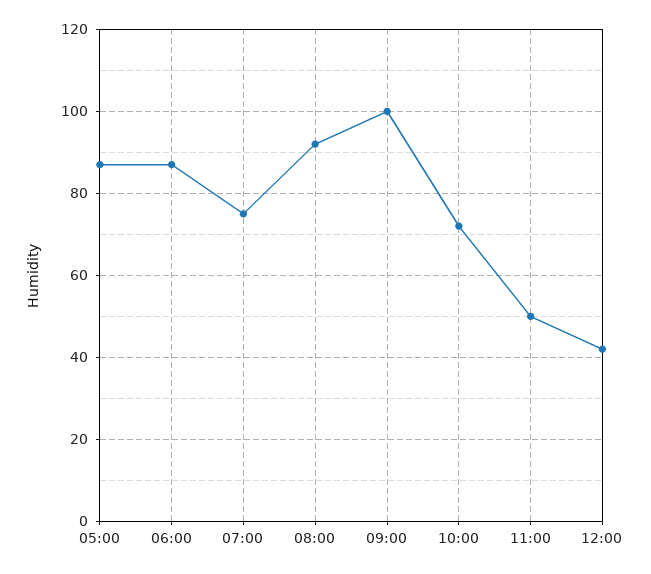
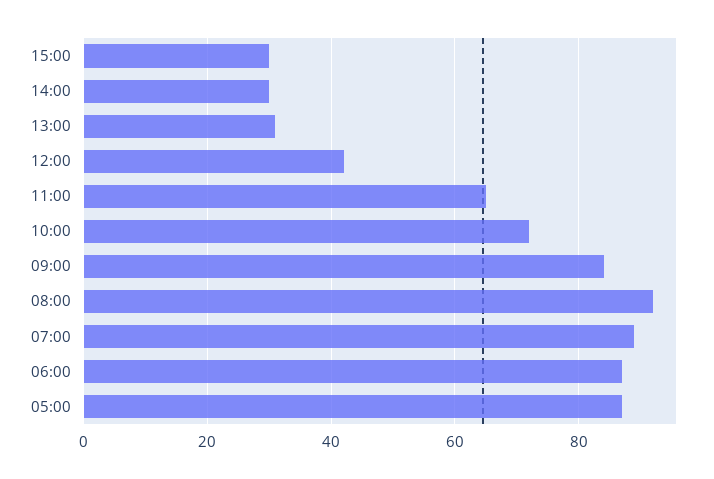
07:00: 75 -> 90
09:00: 100 -> 85
11:00: 50 -> 65
15:00: none -> 30
14:00: none -> 30
13:00: none -> 30

